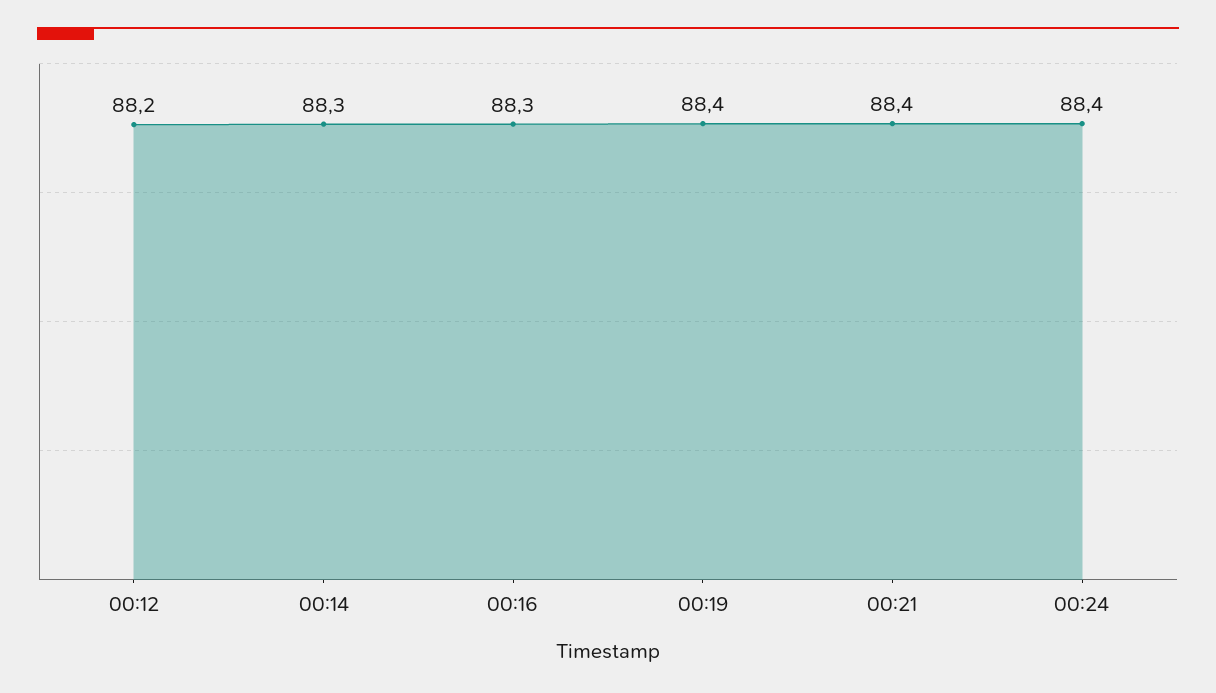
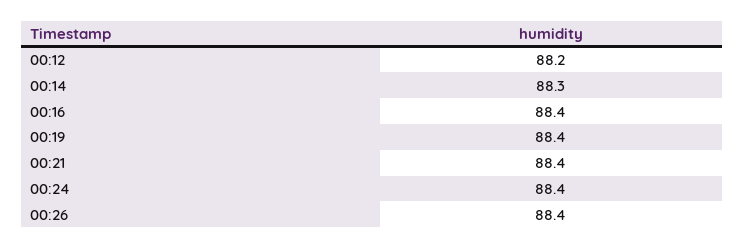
00:16: 88.3 -> 88.4
00:26: none -> 88.4

